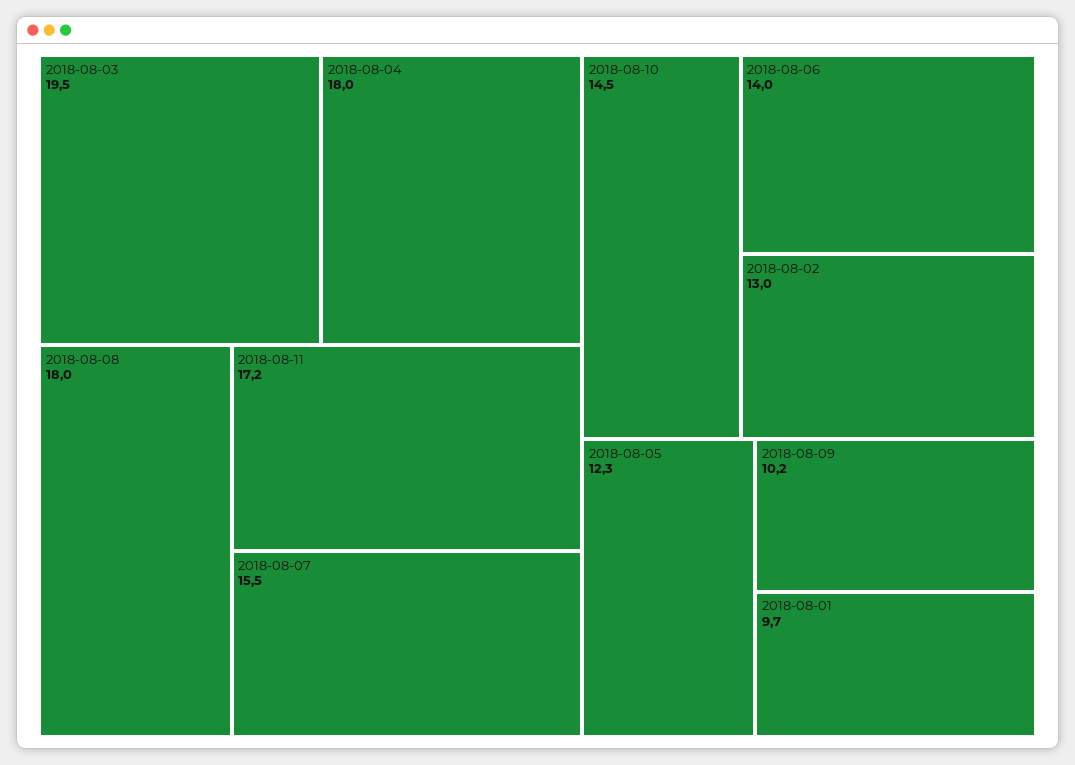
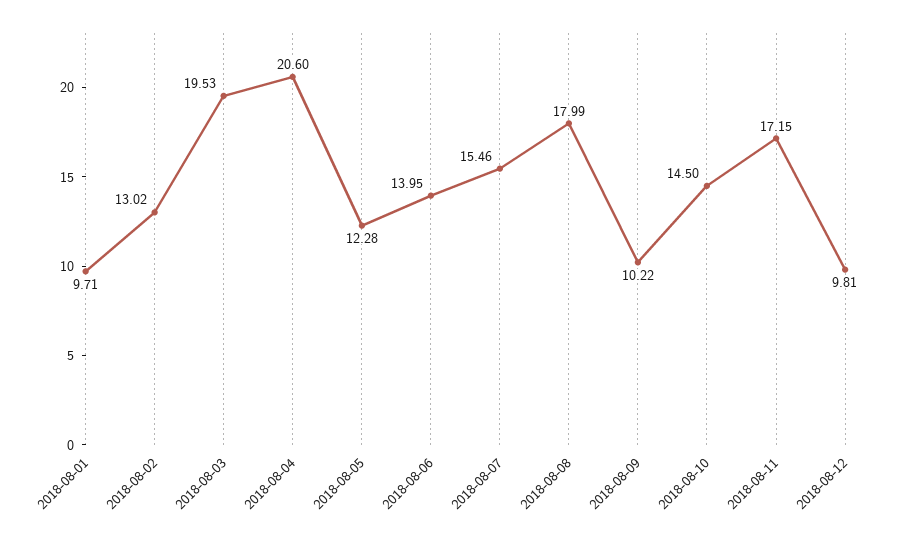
2018-08-04: 18 -> 20.6
2018-08-12: none -> 9.81

